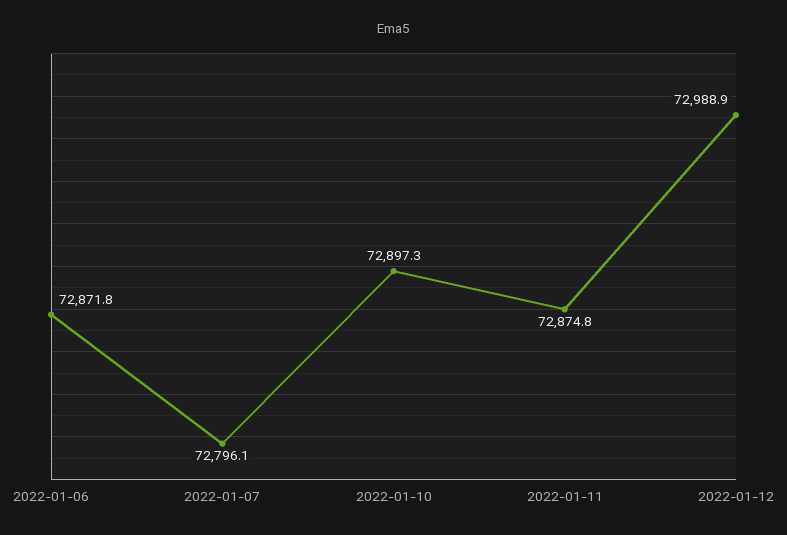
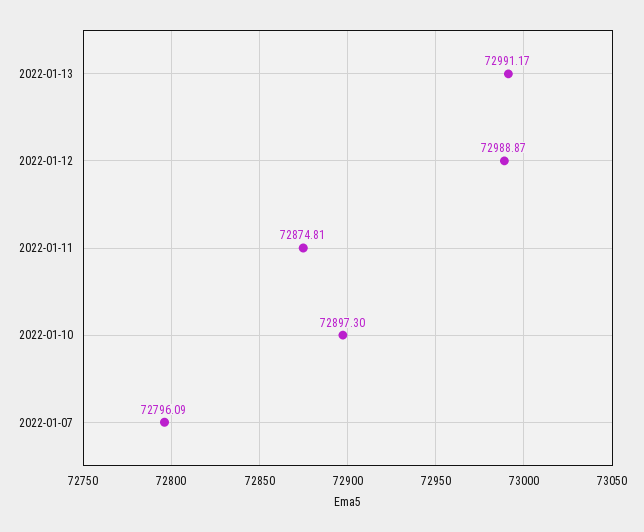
2022-01-06: 72871.8 -> none
2022-01-13: none -> 72991.17

